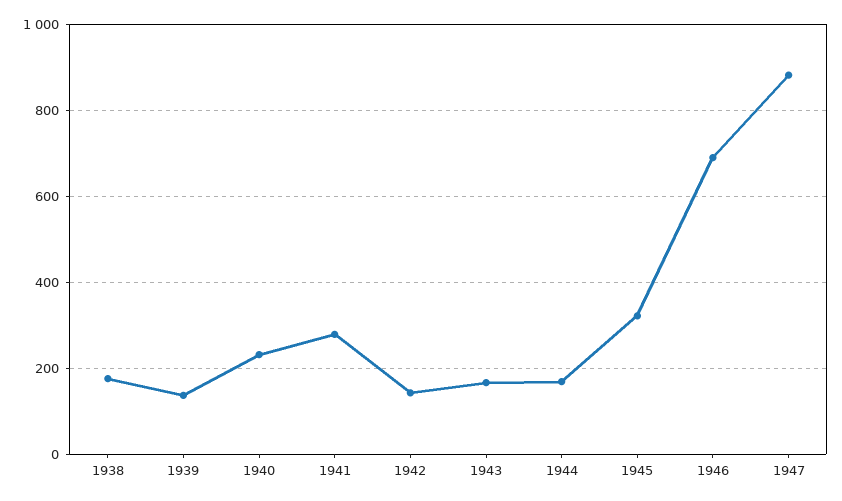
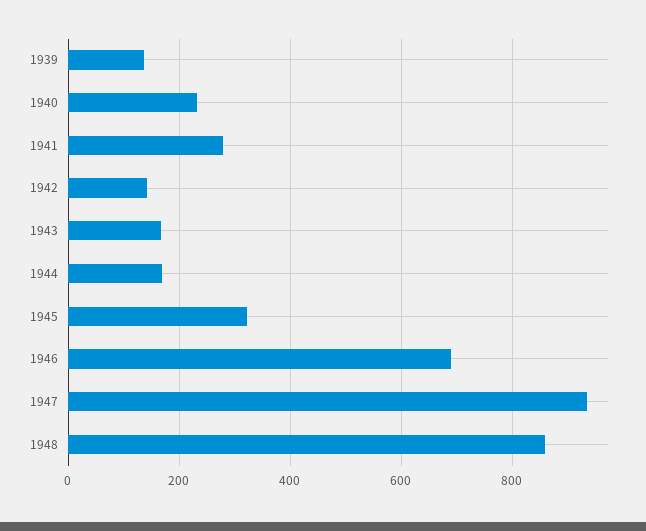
1938: 180 -> none
1947: 880 -> 940
1948: none -> 860

